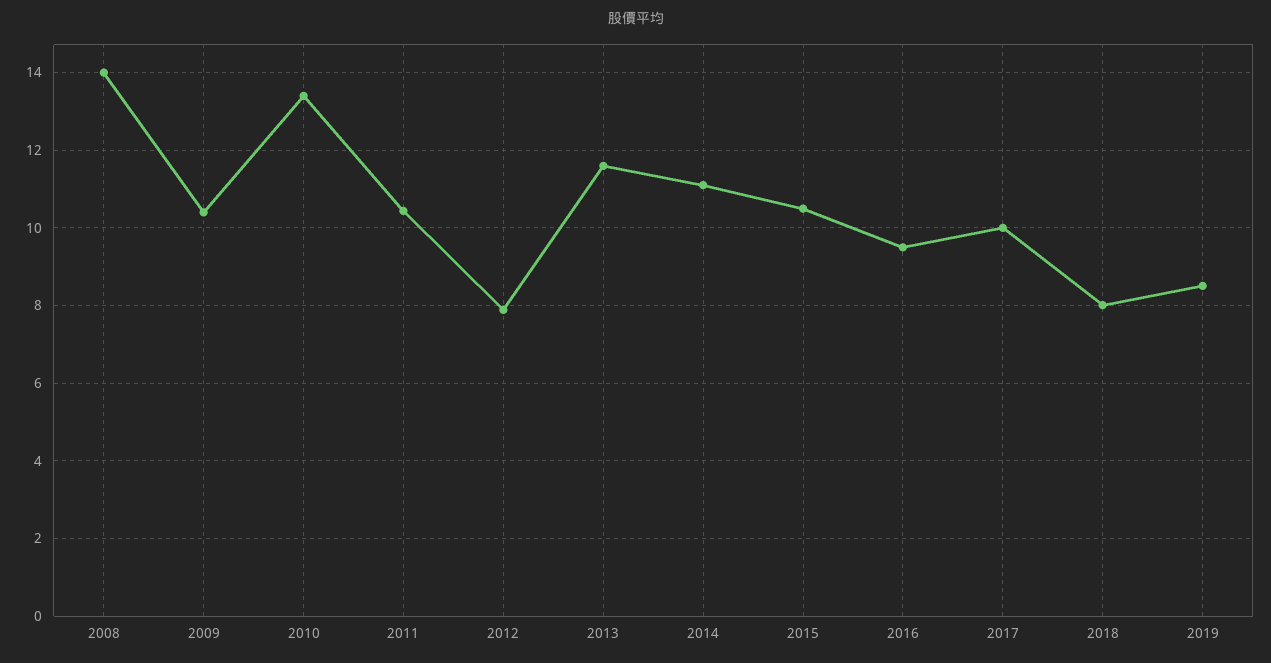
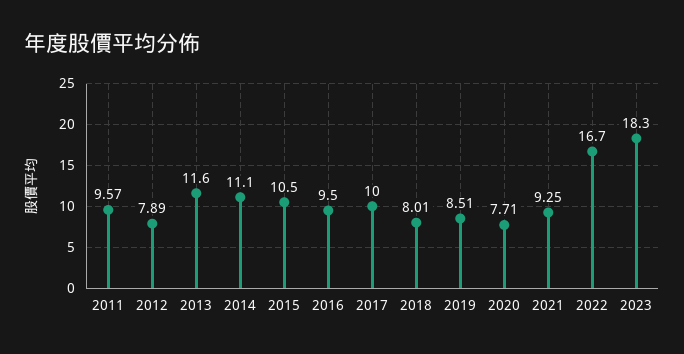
2008: 14 -> none
2009: 10.4 -> none
2010: 13.4 -> none
2011: 10.4 -> 9.57
2020: none -> 7.71
2021: none -> 9.25
2022: none -> 16.7
2023: none -> 18.3

